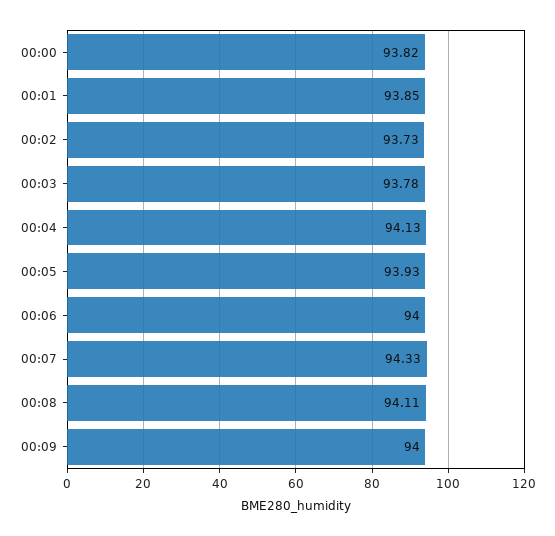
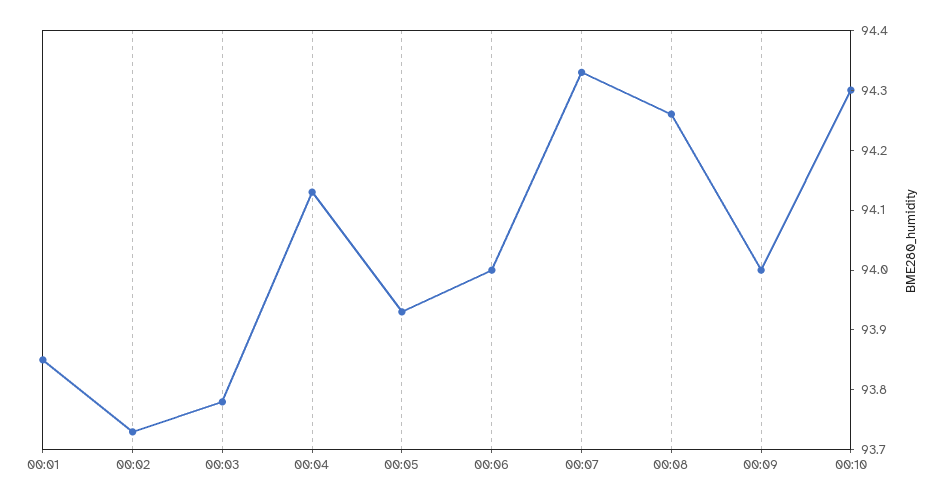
00:00: 93.82 -> none
00:08: 94.11 -> 94.25
00:10: none -> 94.3

